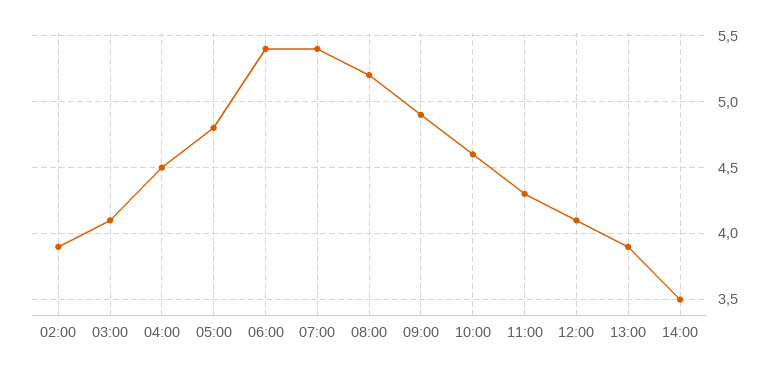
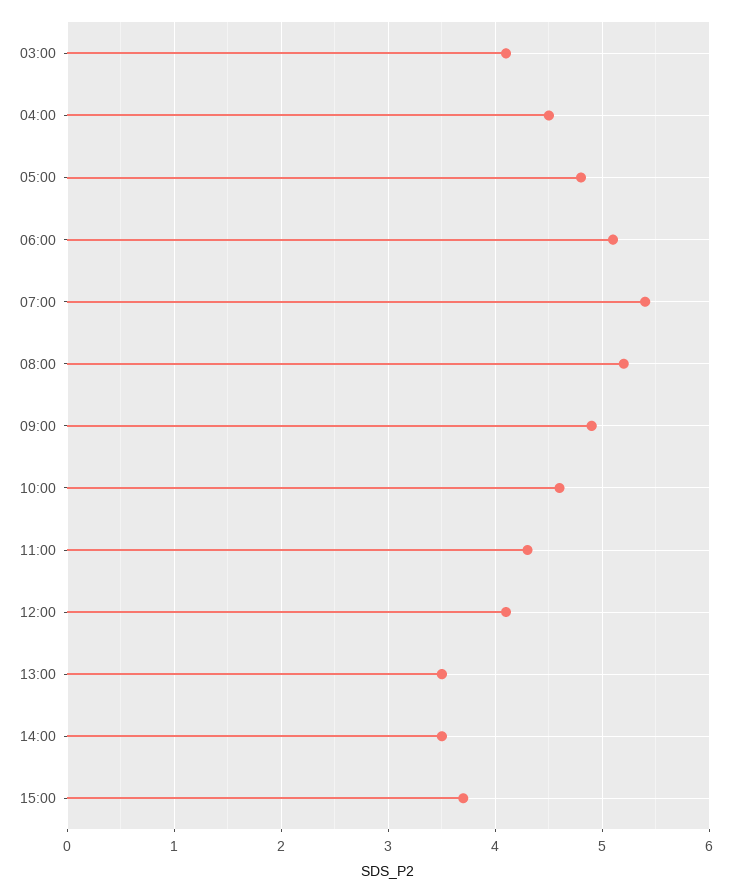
02:00: 3.9 -> none
06:00: 5.4 -> 5.1
13:00: 3.9 -> 3.5
15:00: none -> 3.7

